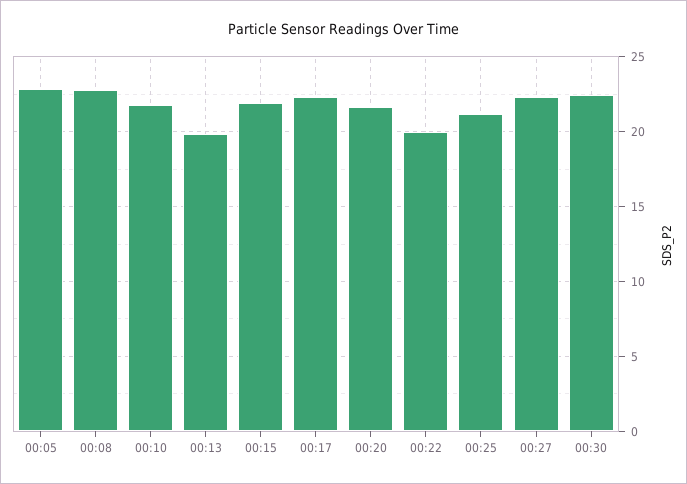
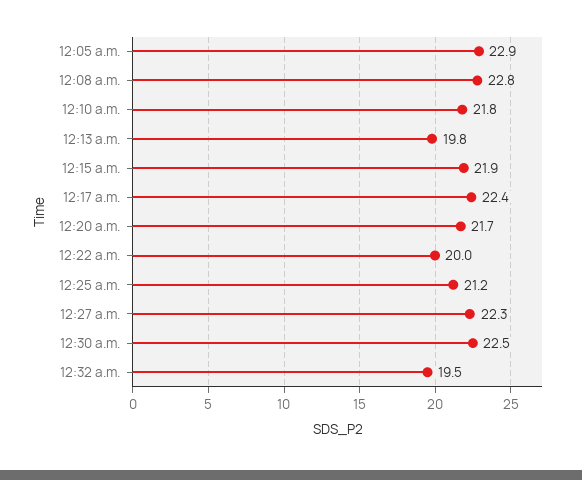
12:32 a.m.: none -> 19.5

